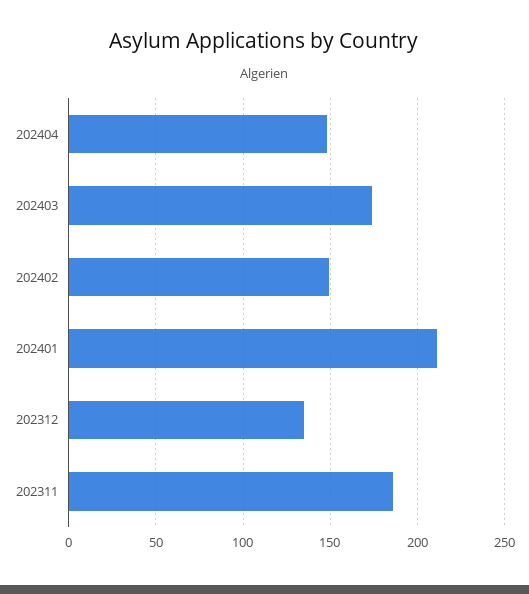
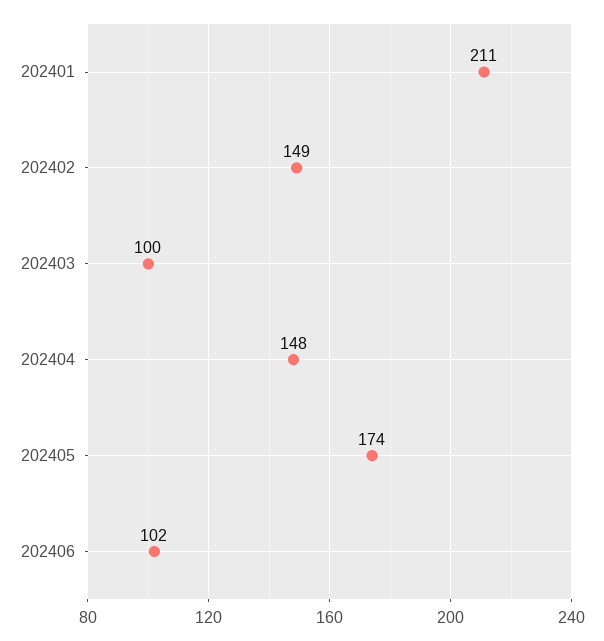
202403: 175 -> 100
202312: 135 -> none
202311: 185 -> none
202405: none -> 174
202406: none -> 102

